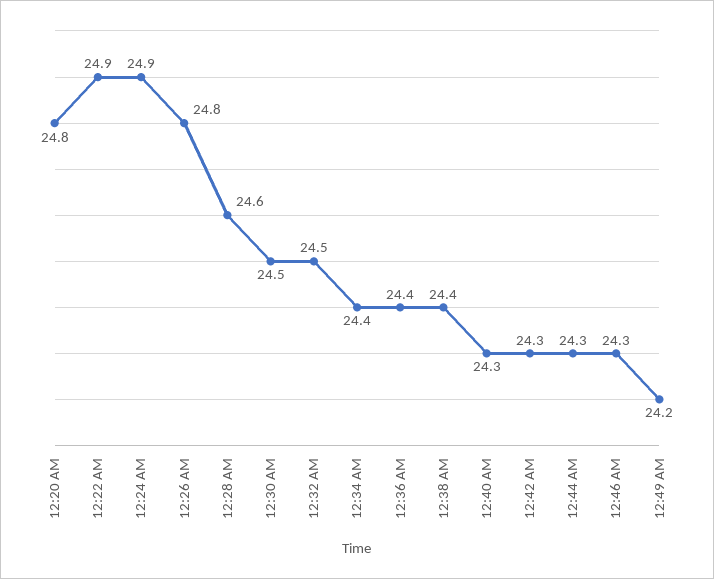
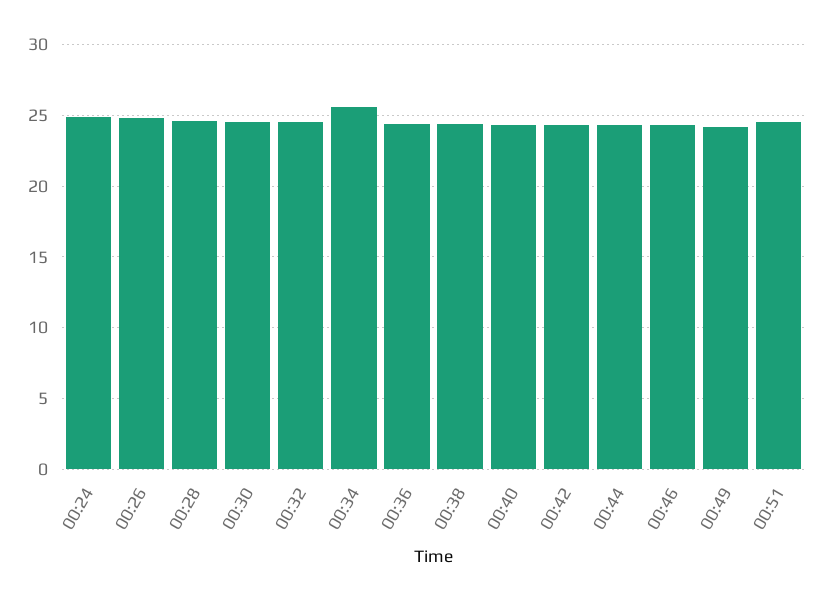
12:20 AM: 24.8 -> none
12:22 AM: 24.9 -> none
12:34 AM: 24.4 -> 25.5
00:51: none -> 24.5

